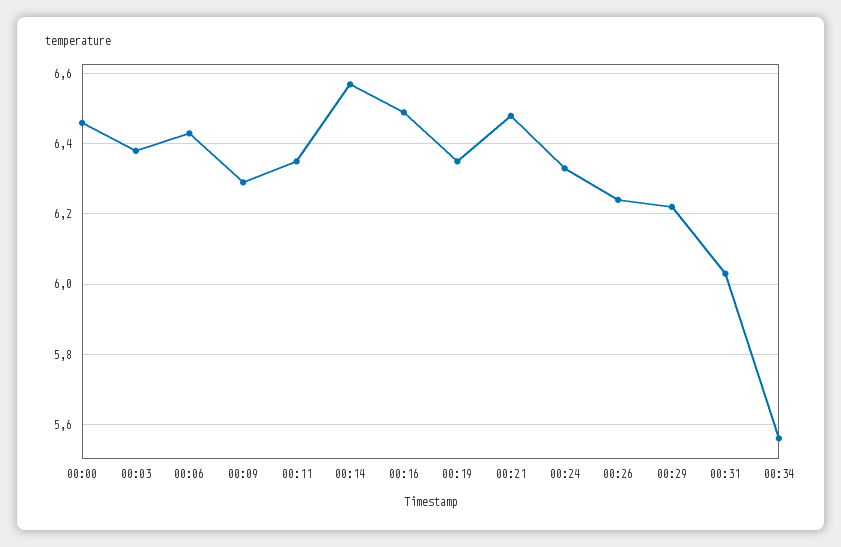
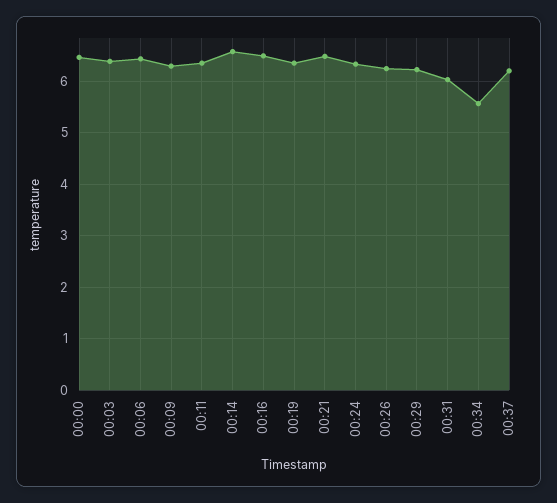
00:37: none -> 6.2

